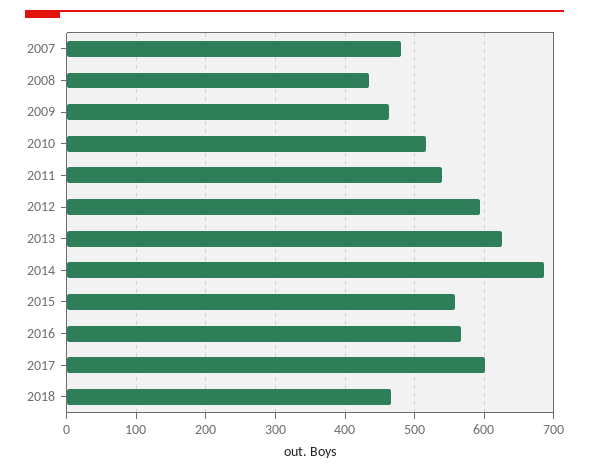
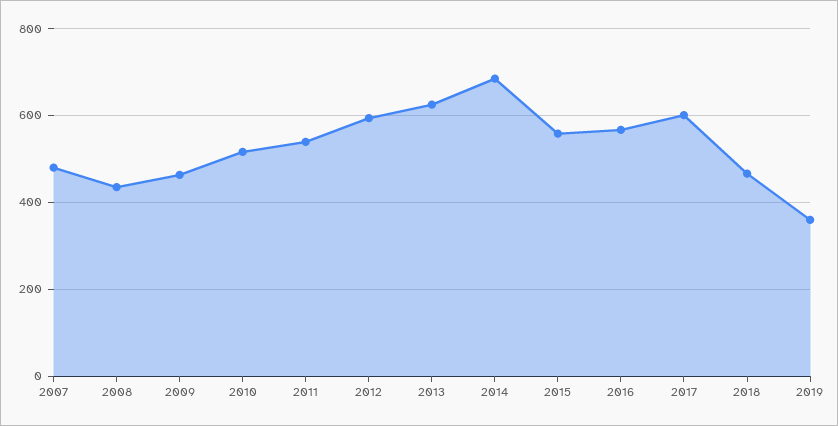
2019: none -> 360

